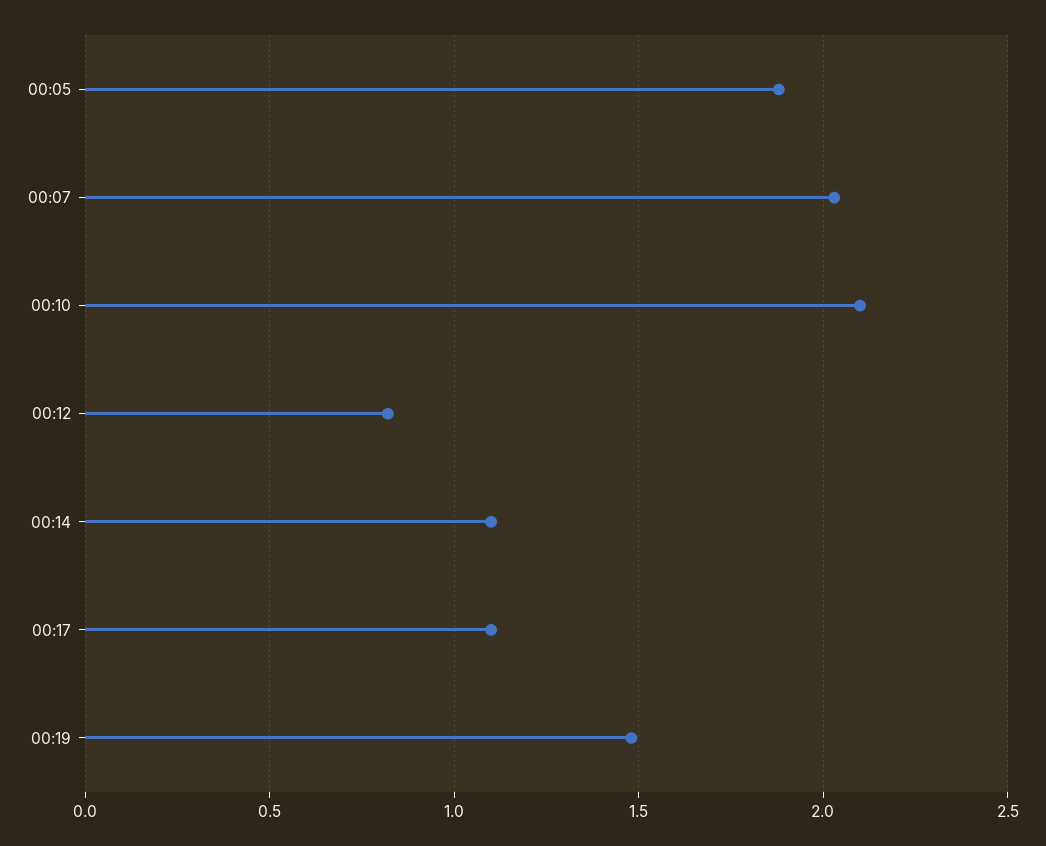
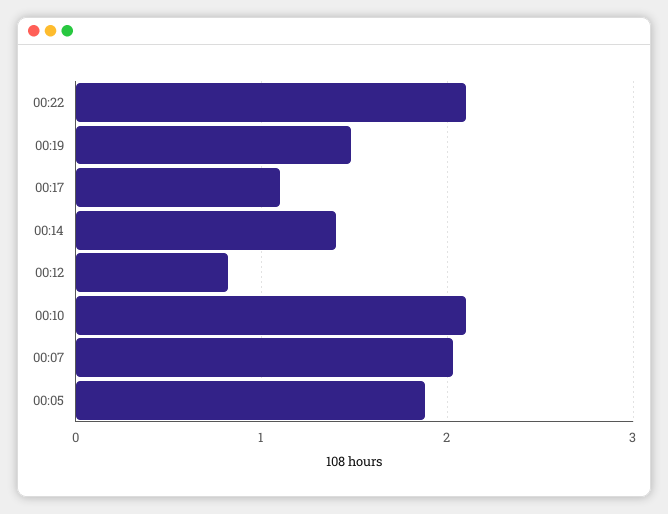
00:14: 1.1 -> 1.4
00:22: none -> 2.1

